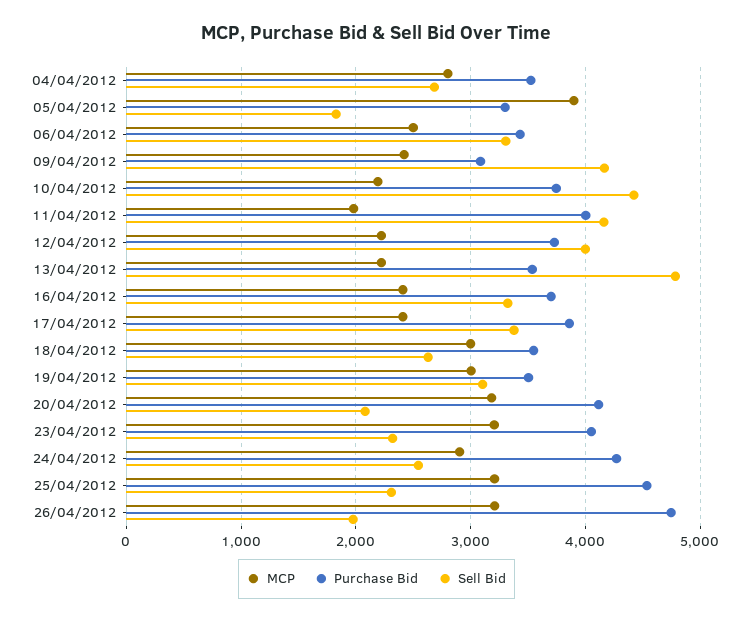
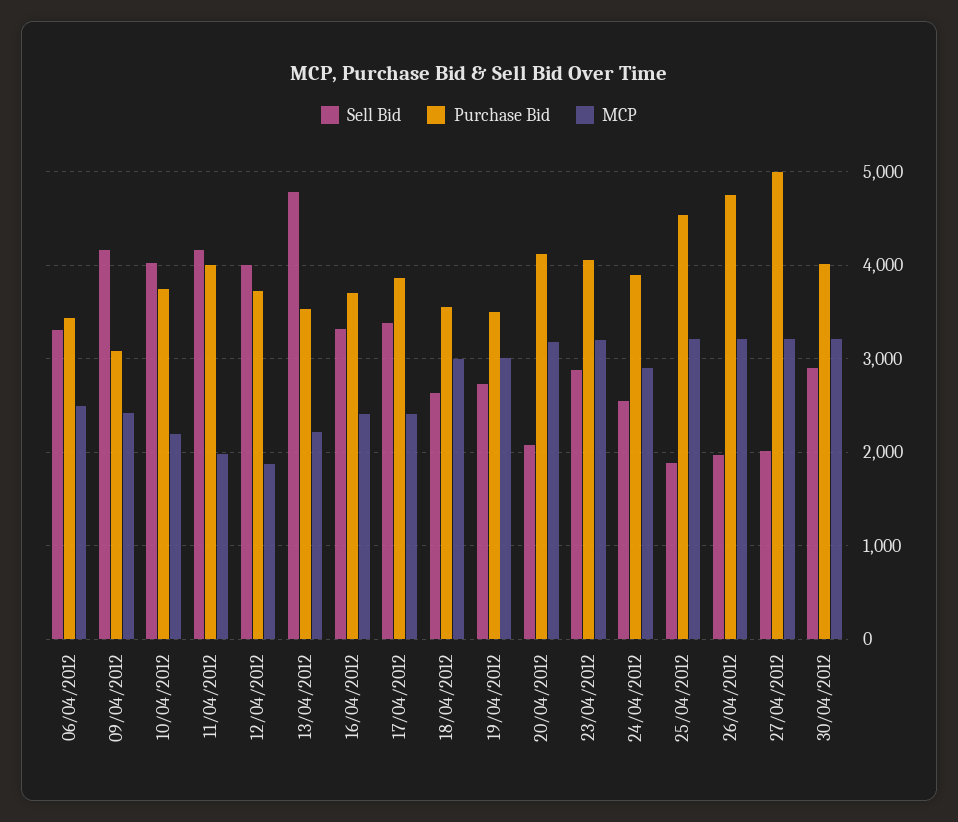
MCP, 04/04/2012: 2800 -> none
Purchase Bid, 04/04/2012: 3500 -> none
Sell Bid, 04/04/2012: 2700 -> none
MCP, 05/04/2012: 3900 -> none
Purchase Bid, 05/04/2012: 3300 -> none
Sell Bid, 05/04/2012: 1800 -> none
Sell Bid, 10/04/2012: 4400 -> 4000
MCP, 12/04/2012: 2200 -> 1900
Sell Bid, 19/04/2012: 3100 -> 2700
Sell Bid, 23/04/2012: 2300 -> 2900
Purchase Bid, 24/04/2012: 4300 -> 3900
Sell Bid, 25/04/2012: 2300 -> 1900
Sell Bid, 27/04/2012: none -> 2000
Purchase Bid, 27/04/2012: none -> 5000
MCP, 27/04/2012: none -> 3200
Sell Bid, 30/04/2012: none -> 2900
Purchase Bid, 30/04/2012: none -> 4000
MCP, 30/04/2012: none -> 3200

